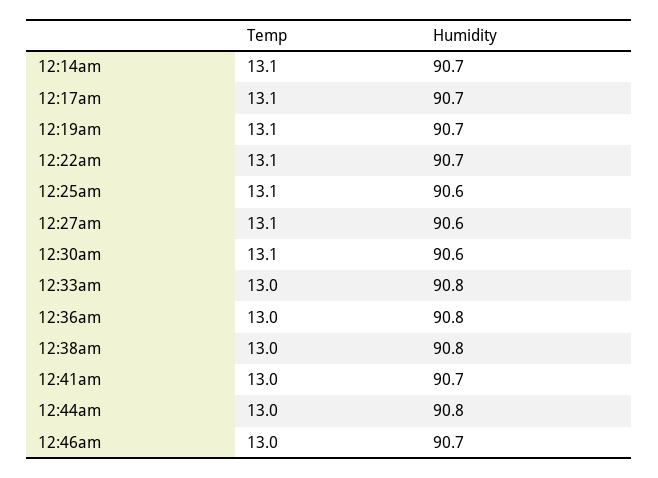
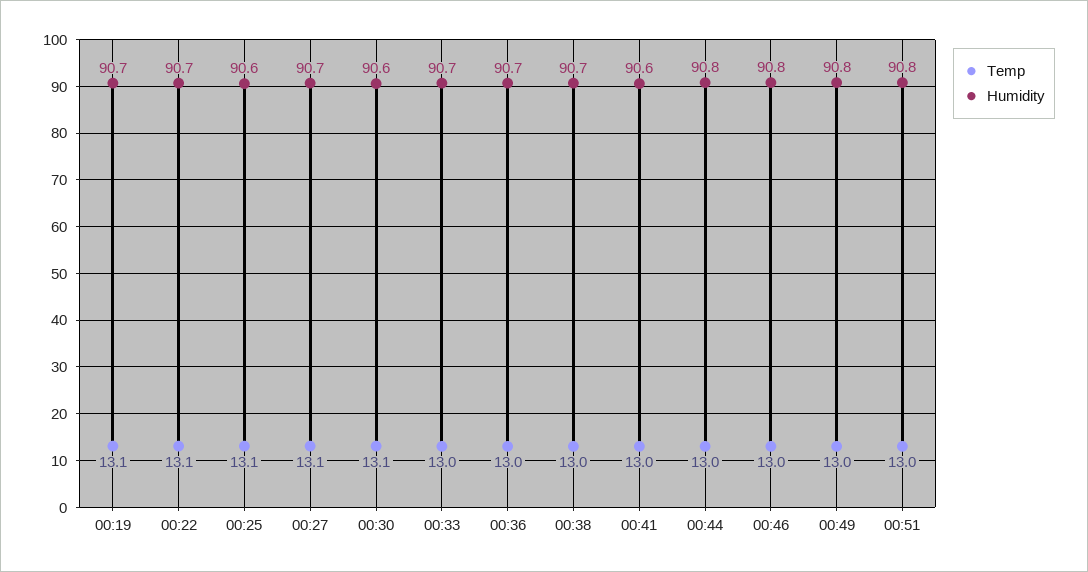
Temp, 12:14am: 13.1 -> none
Humidity, 12:14am: 90.7 -> none
Temp, 12:17am: 13.1 -> none
Humidity, 12:17am: 90.7 -> none
Humidity, 12:27am: 90.6 -> 90.7
Humidity, 12:33am: 90.8 -> 90.7
Humidity, 12:36am: 90.8 -> 90.7
Humidity, 12:38am: 90.8 -> 90.7
Humidity, 12:41am: 90.7 -> 90.6
Humidity, 12:46am: 90.7 -> 90.8
Temp, 00:49: none -> 13
Humidity, 00:49: none -> 90.8
Temp, 00:51: none -> 13
Humidity, 00:51: none -> 90.8

